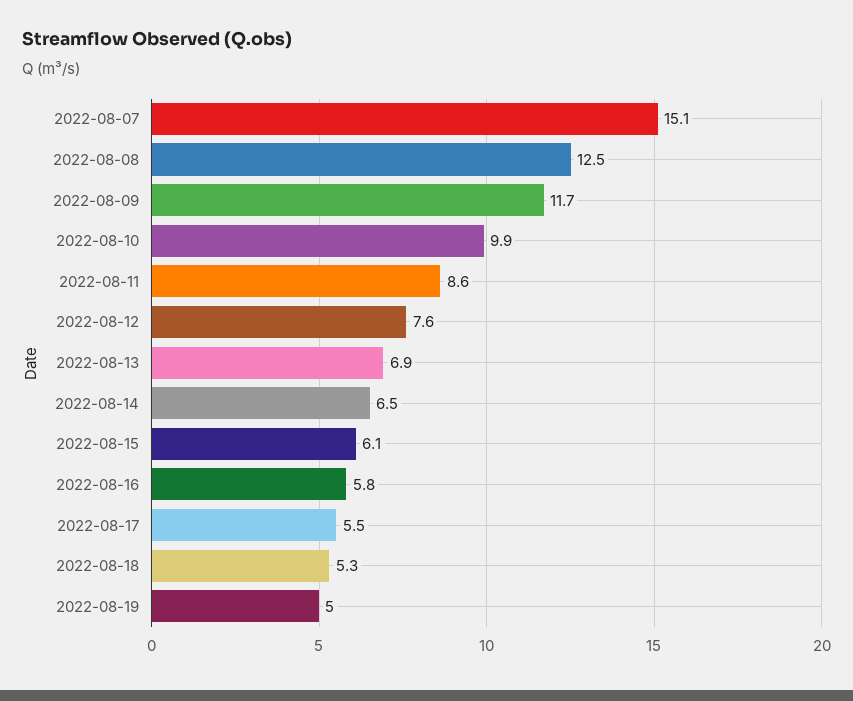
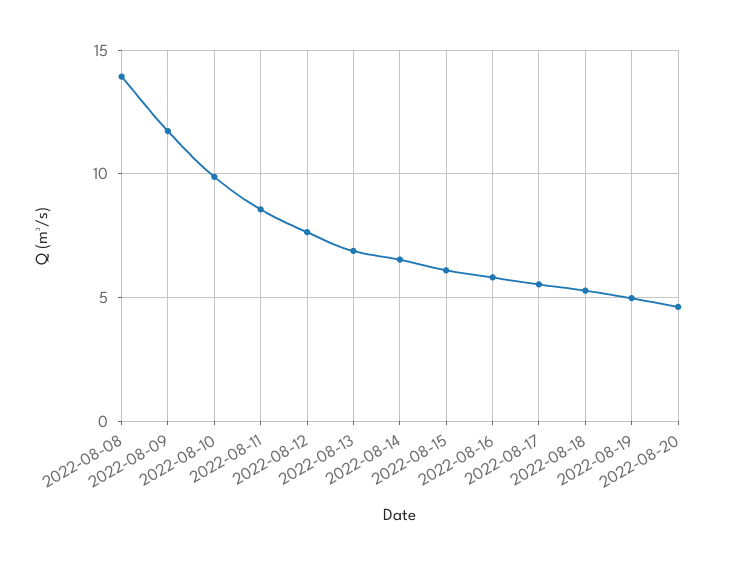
2022-08-07: 15.1 -> none
2022-08-08: 12.5 -> 14
2022-08-20: none -> 4.5

